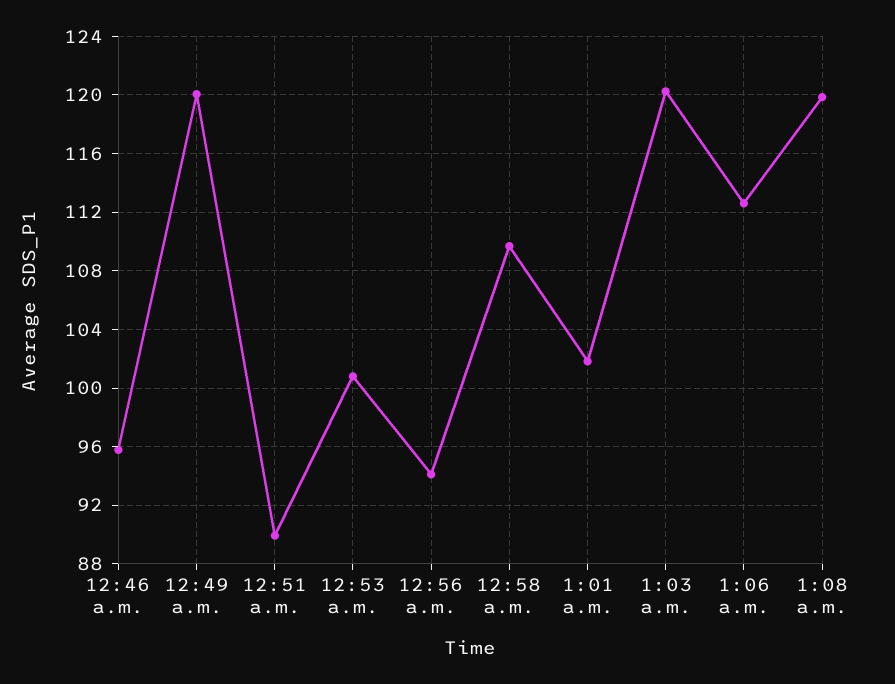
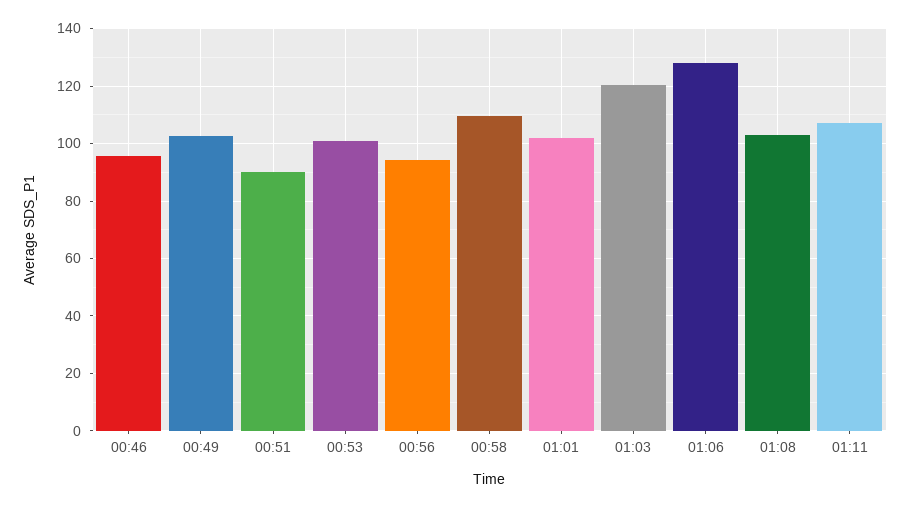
12:49 a.m.: 120 -> 102.5
1:06 a.m.: 112.5 -> 127.5
1:08 a.m.: 120 -> 102.5
01:11: none -> 107.5

